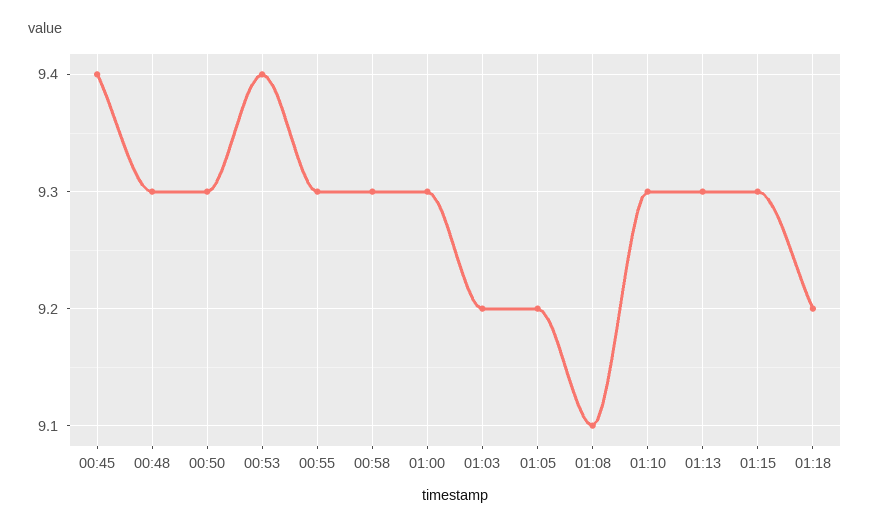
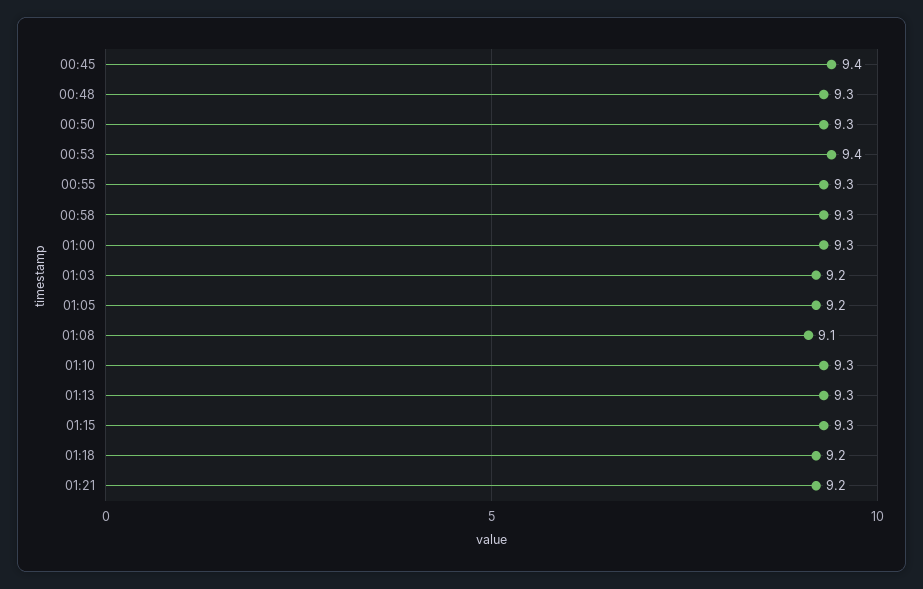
01:21: none -> 9.2

